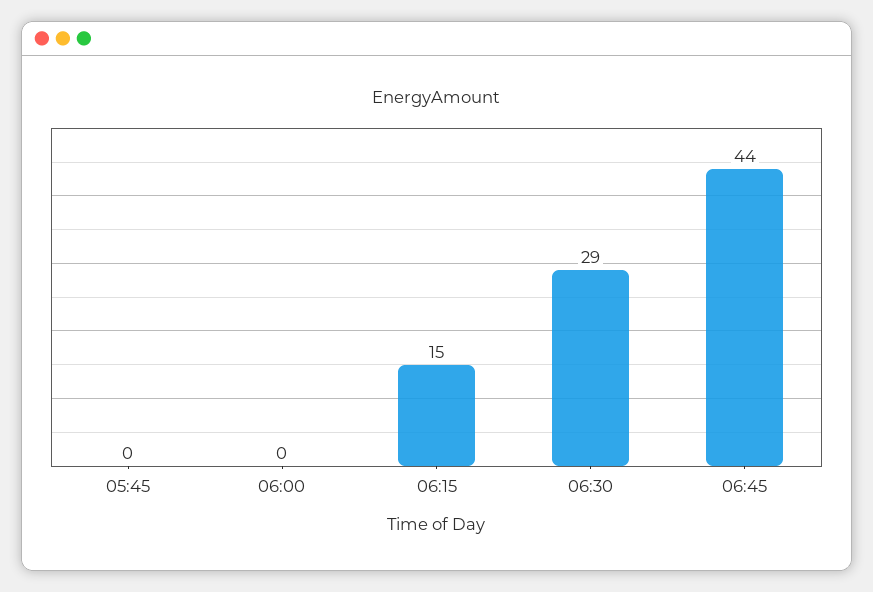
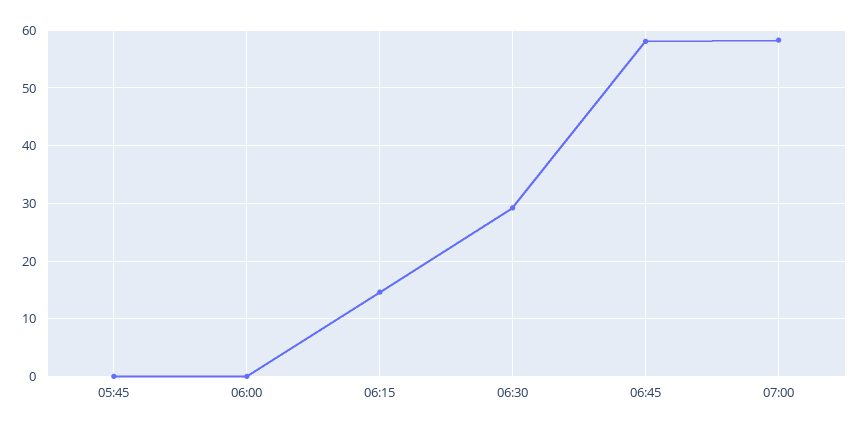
06:45: 44 -> 58
07:00: none -> 58

